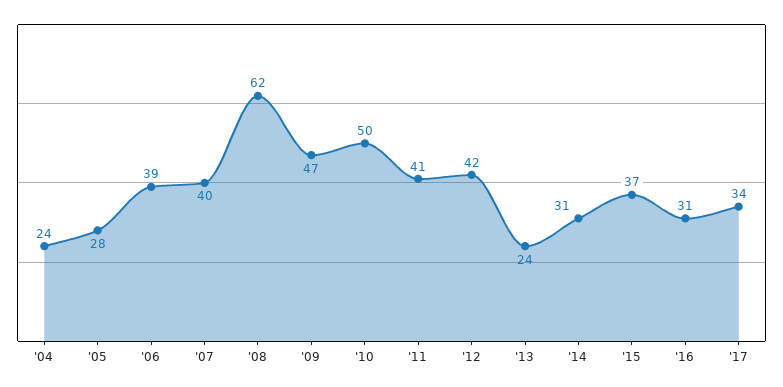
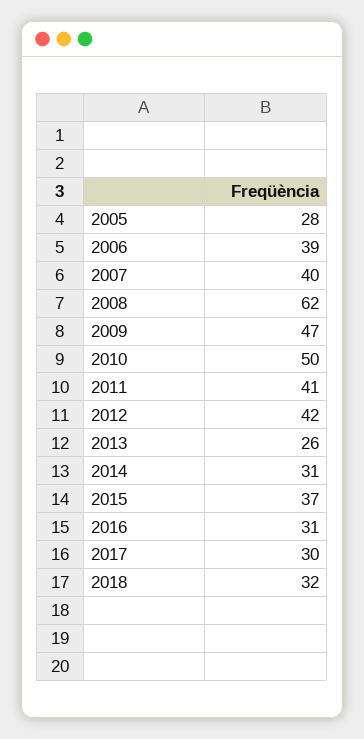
'04: 24 -> none
'13: 24 -> 26
'17: 34 -> 30
2018: none -> 32

